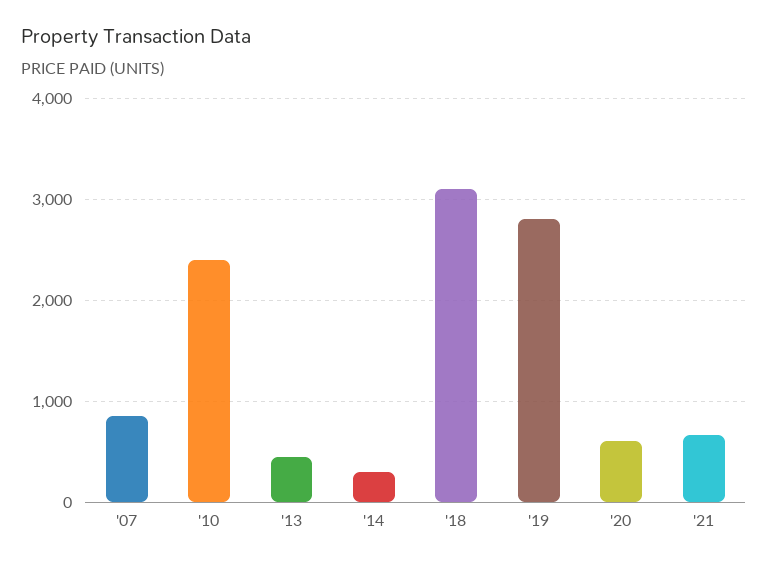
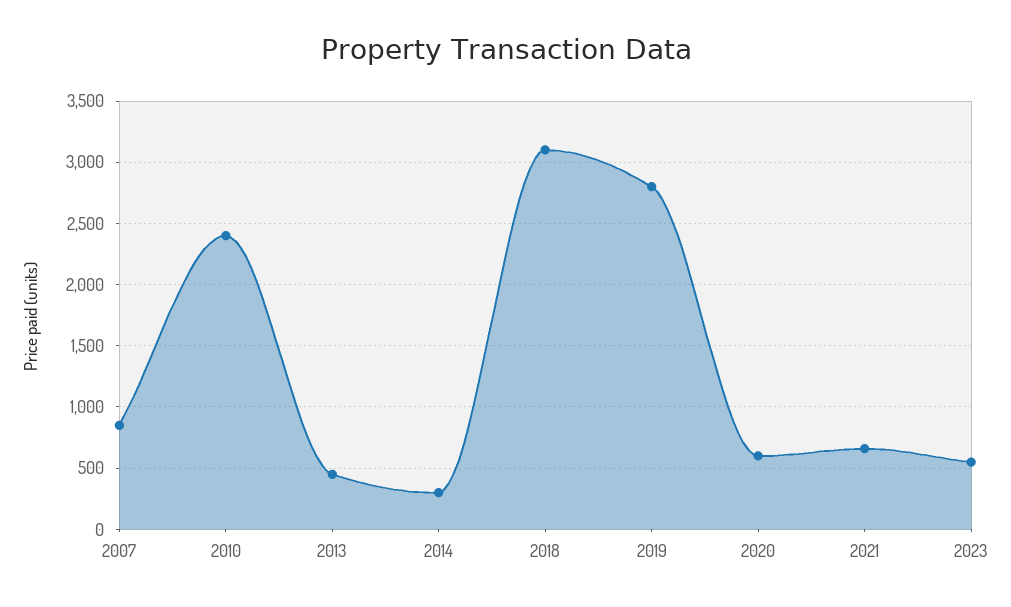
2023: none -> 550

